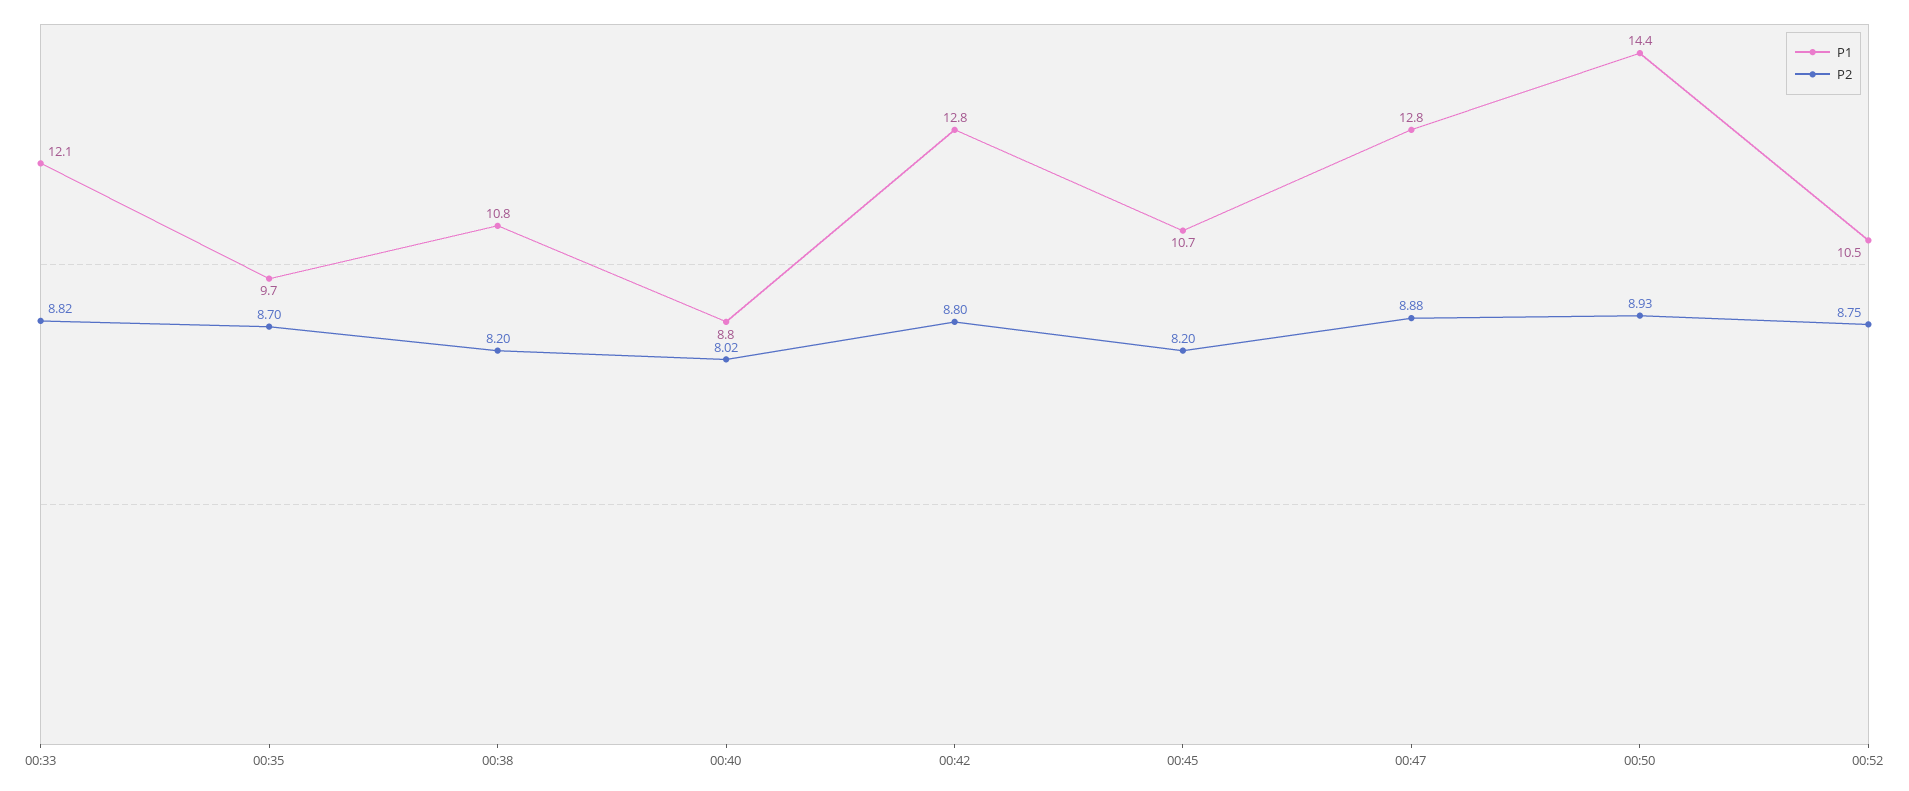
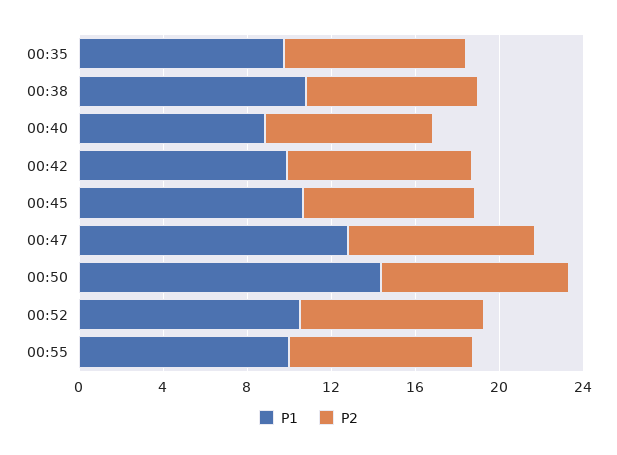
P1, 00:33: 12.1 -> none
P2, 00:33: 8.82 -> none
P1, 00:42: 12.8 -> 10
P1, 00:55: none -> 10
P2, 00:55: none -> 9

